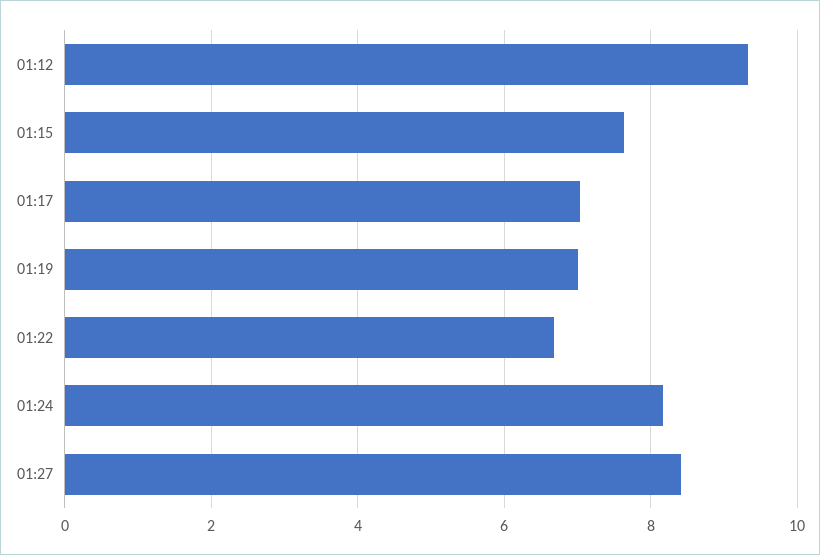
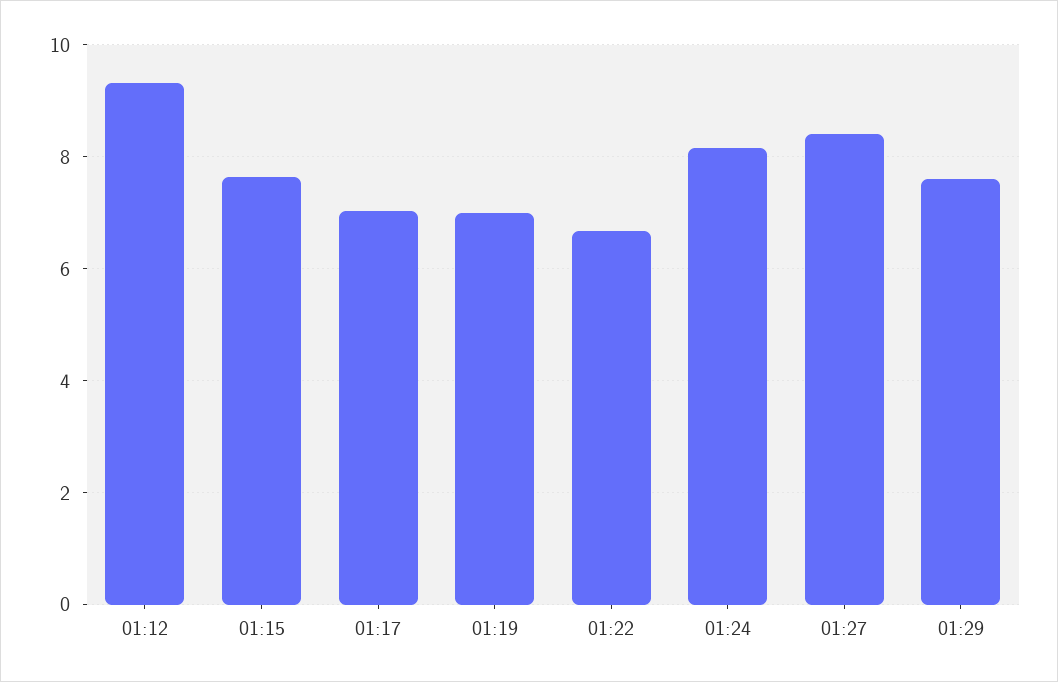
01:29: none -> 7.6

